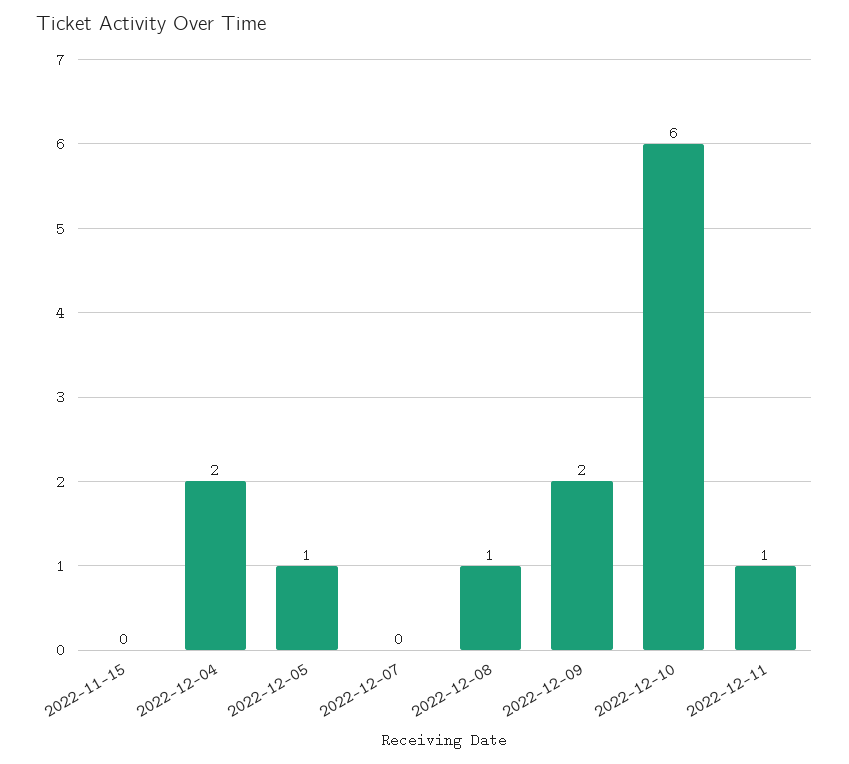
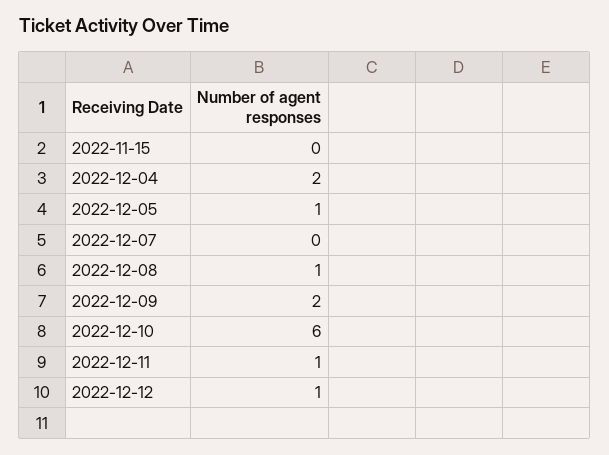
2022-12-12: none -> 1

